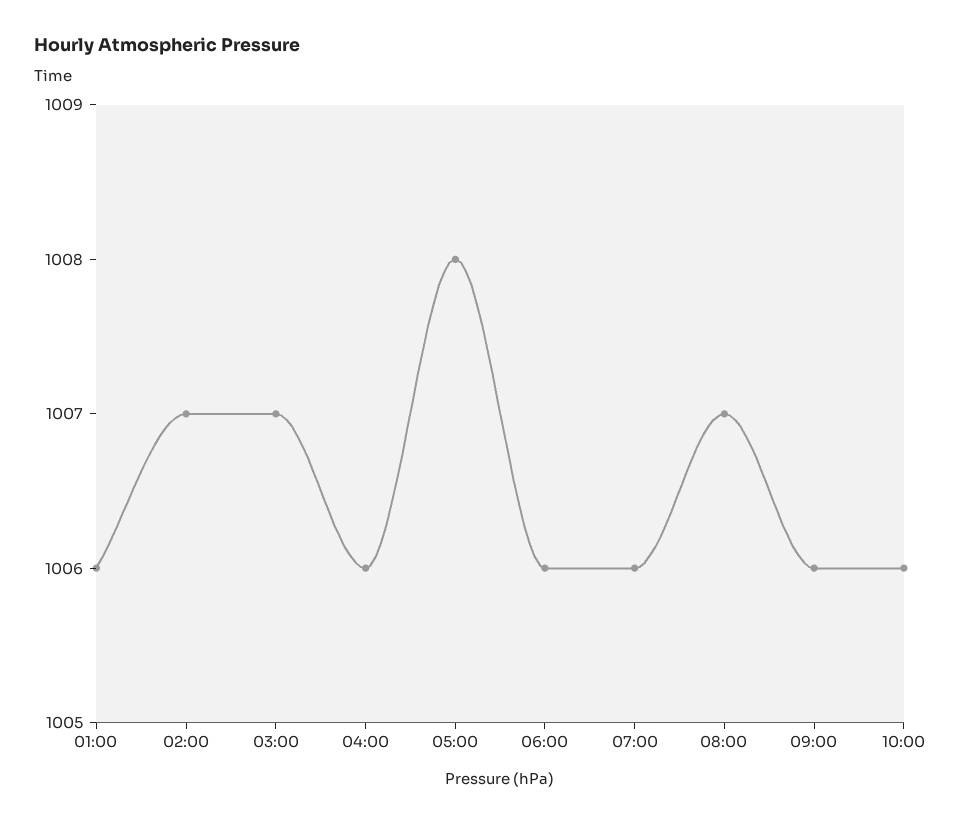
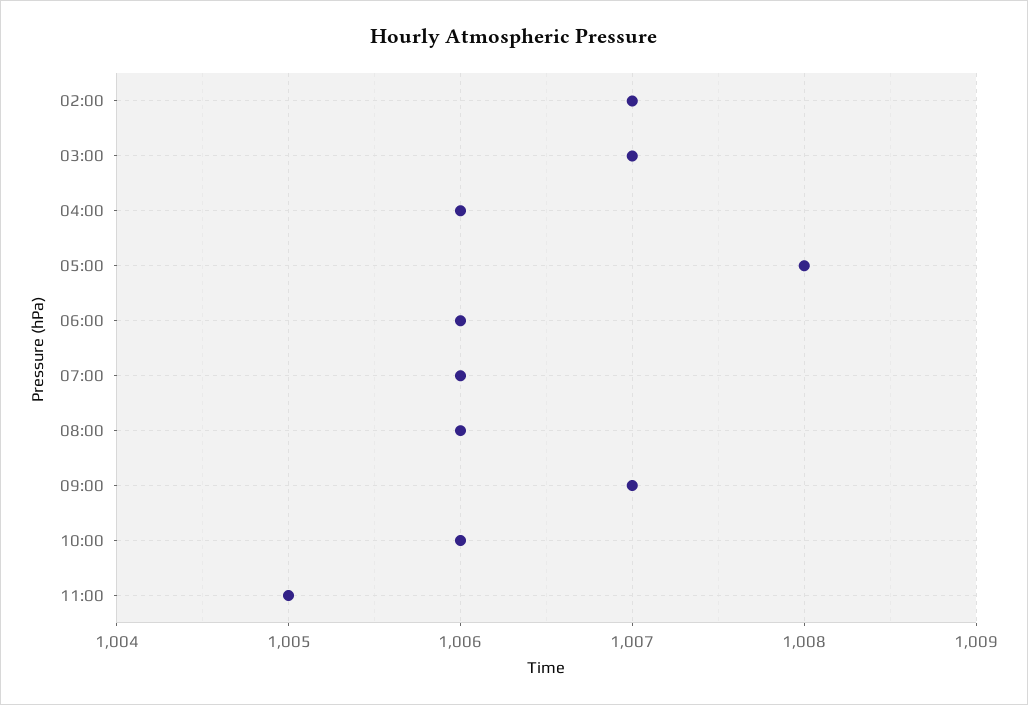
01:00: 1006 -> none
08:00: 1007 -> 1006
09:00: 1006 -> 1007
11:00: none -> 1005

